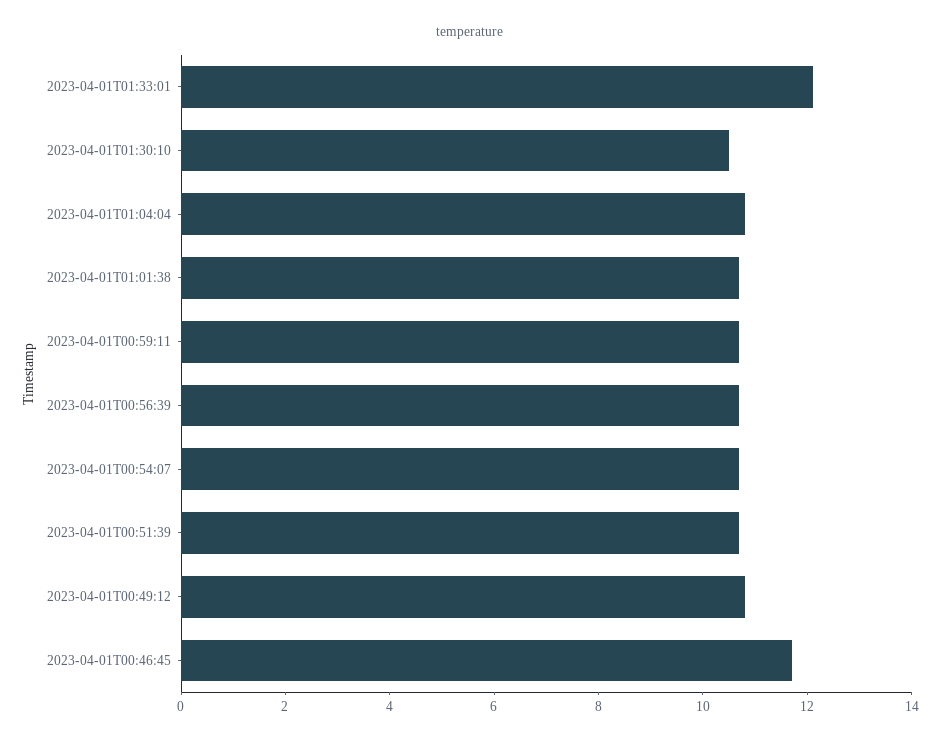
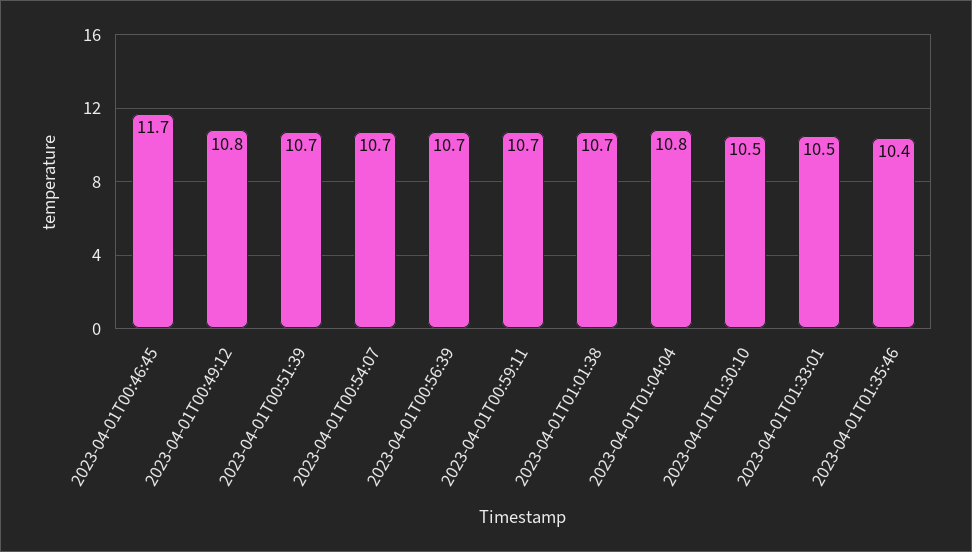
2023-04-01T01:33:01: 12 -> 10.5
2023-04-01T01:35:46: none -> 10.4

